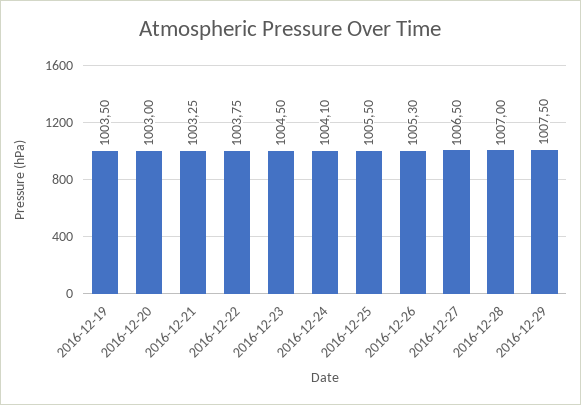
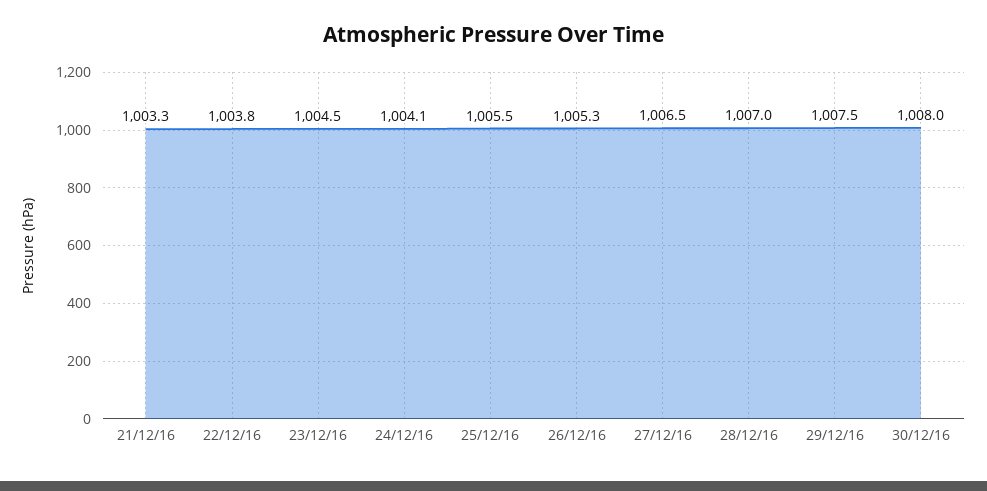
2016-12-19: 1003.5 -> none
2016-12-20: 1003 -> none
30/12/16: none -> 1008

